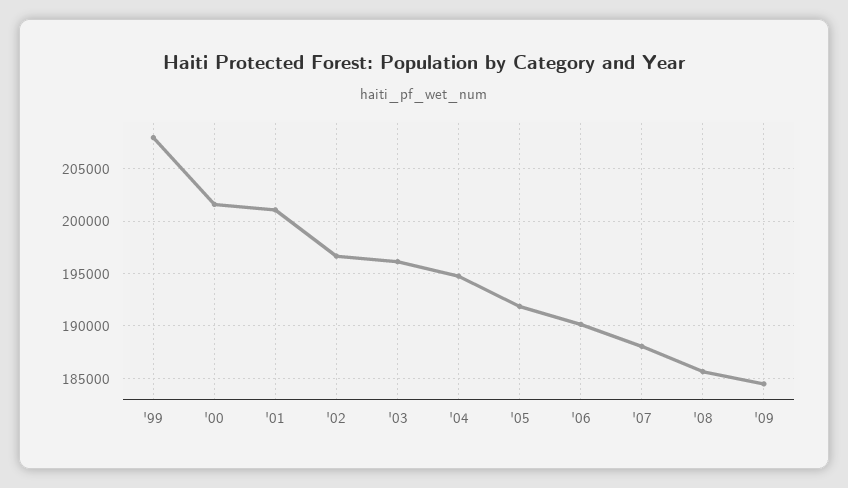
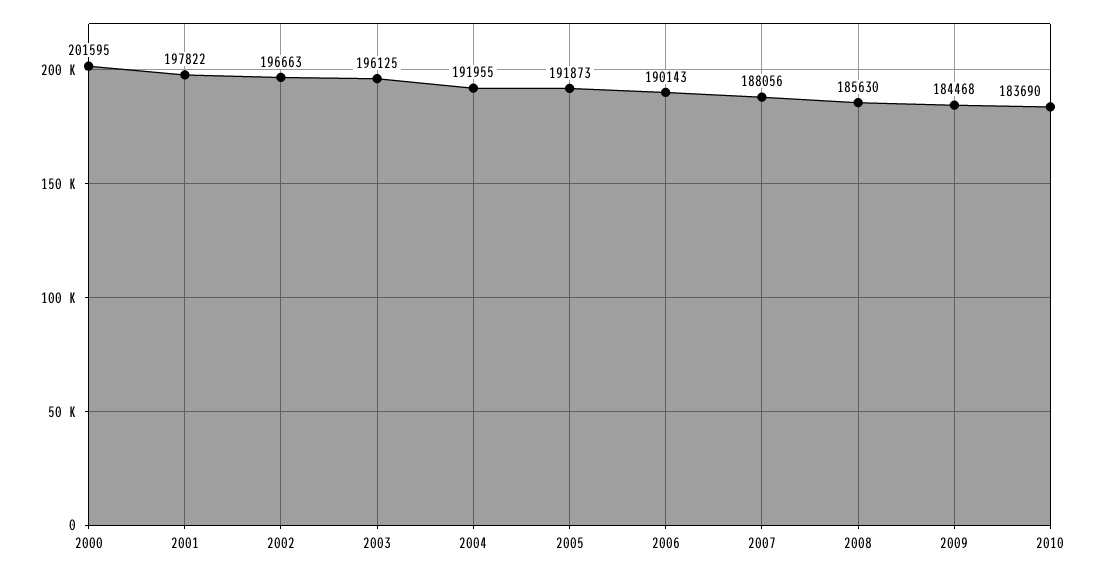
'99: 208000 -> none
'01: 201000 -> 197822
'04: 195000 -> 191955
2010: none -> 183690

